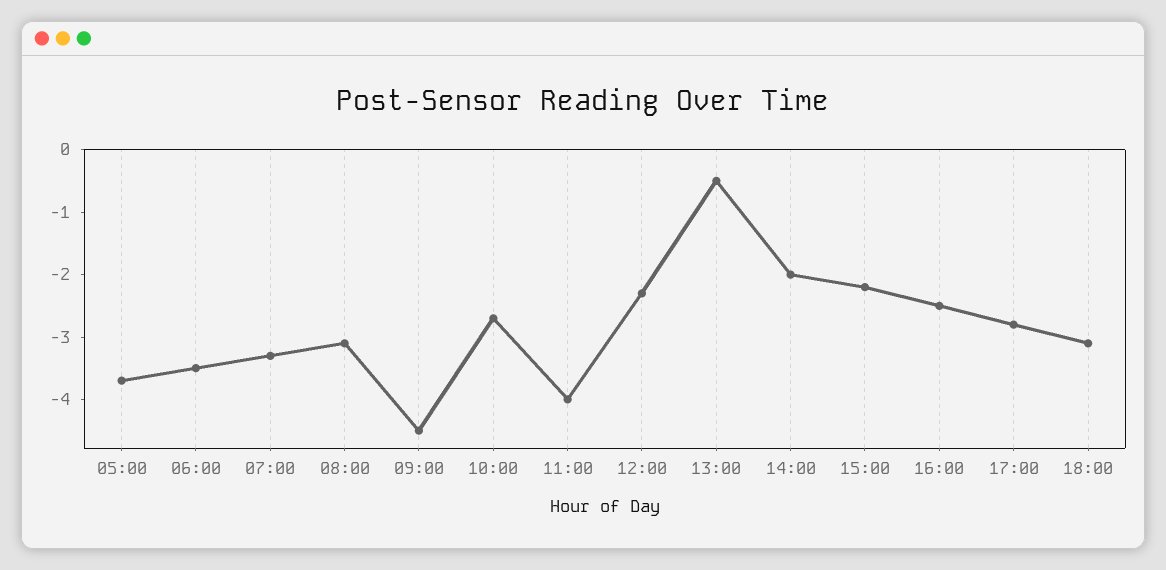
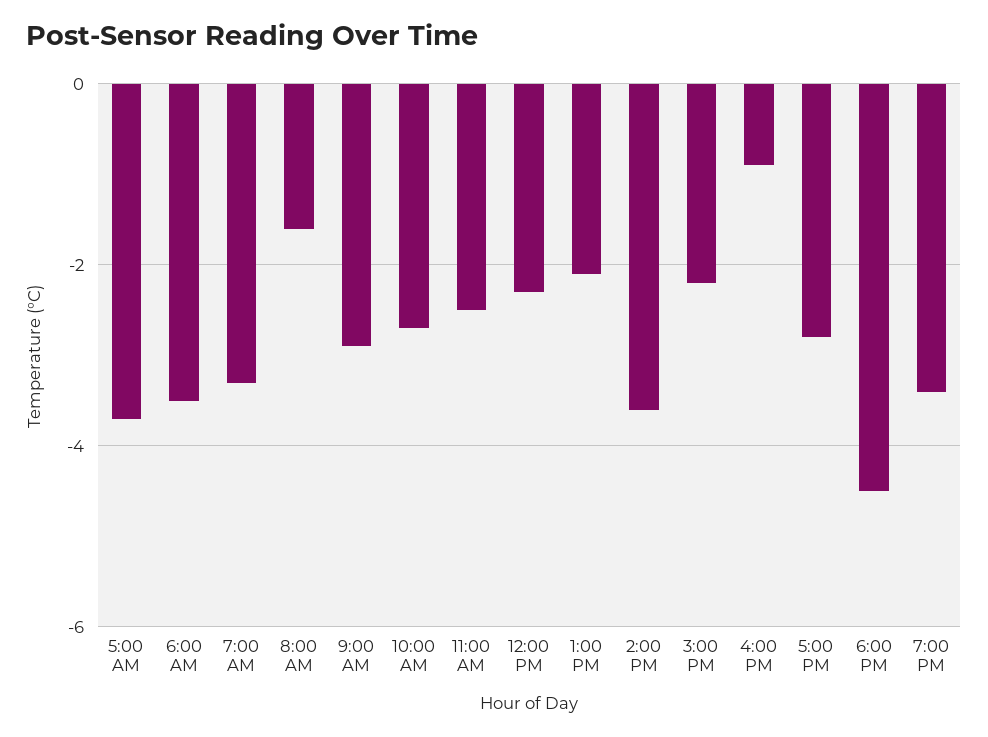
08:00: -3 -> -1.5
09:00: -4.5 -> -3
11:00: -4 -> -2.5
13:00: -0.5 -> -2
14:00: -2 -> -3.5
16:00: -2.5 -> -1
18:00: -3 -> -4.5
7:00 PM: none -> -3.5

